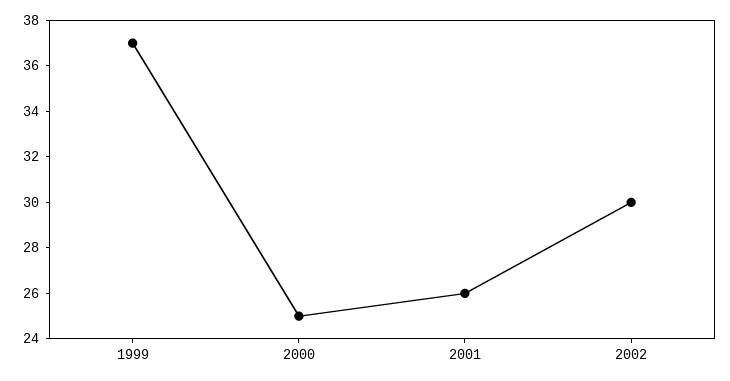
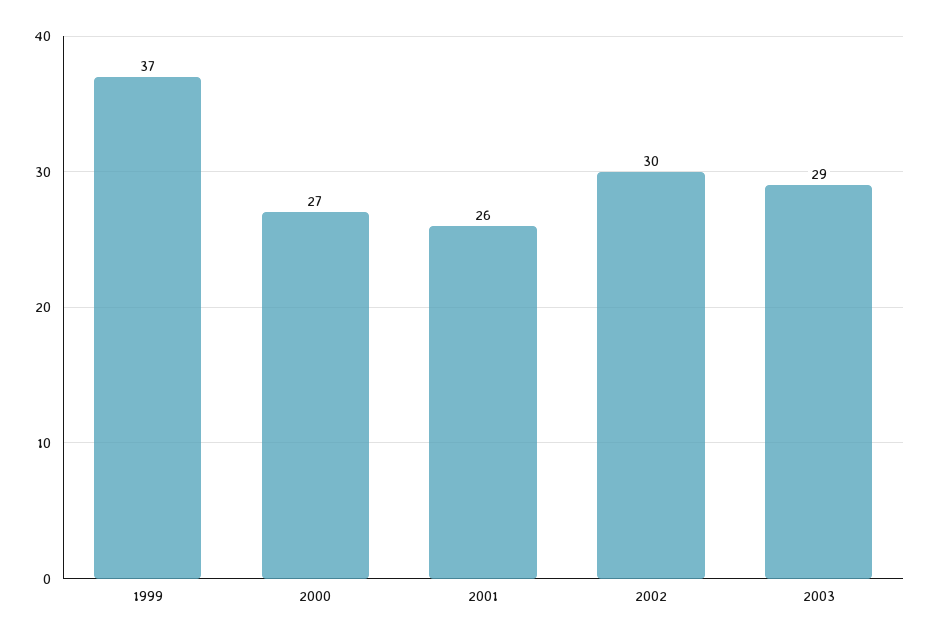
2000: 25 -> 27
2003: none -> 29

